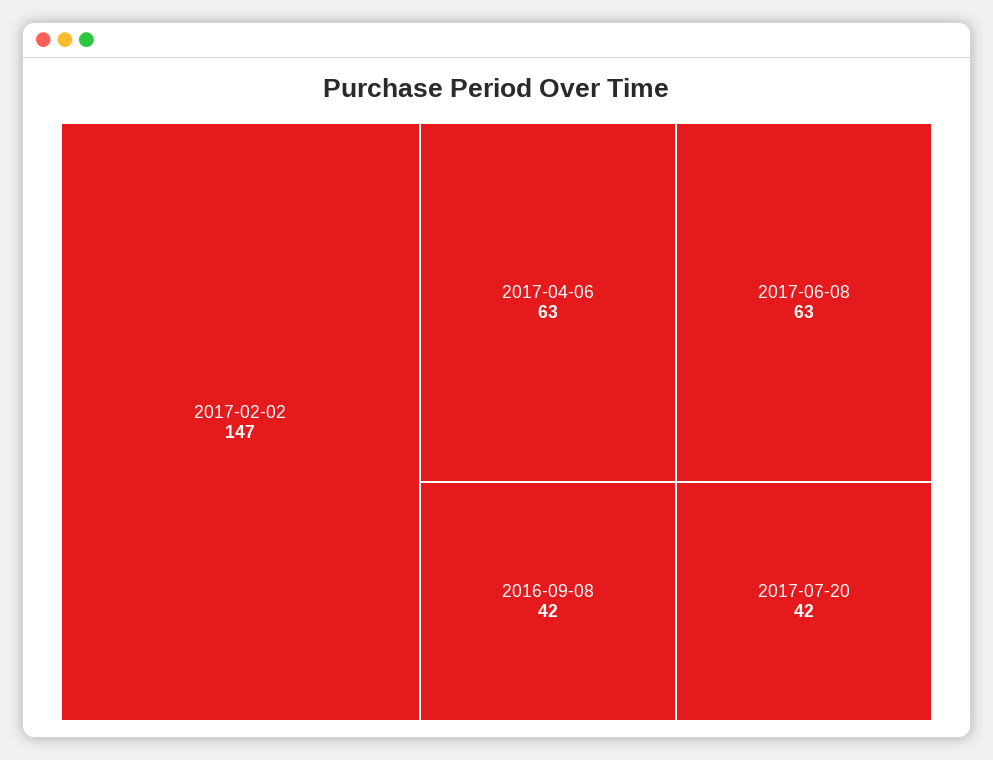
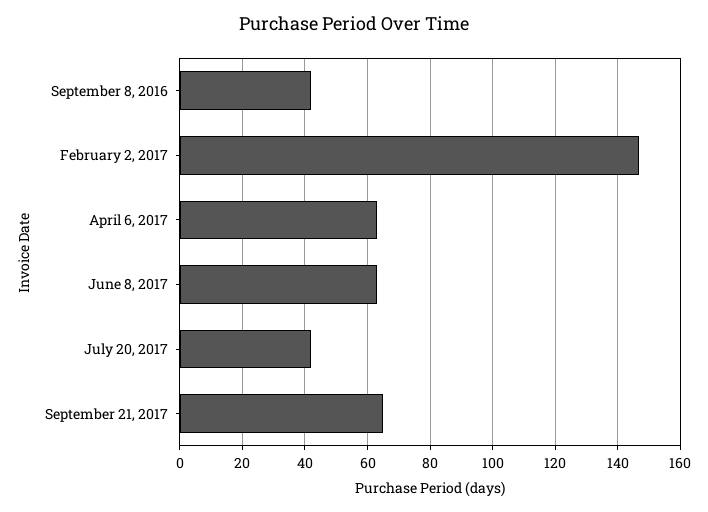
September 21, 2017: none -> 65

